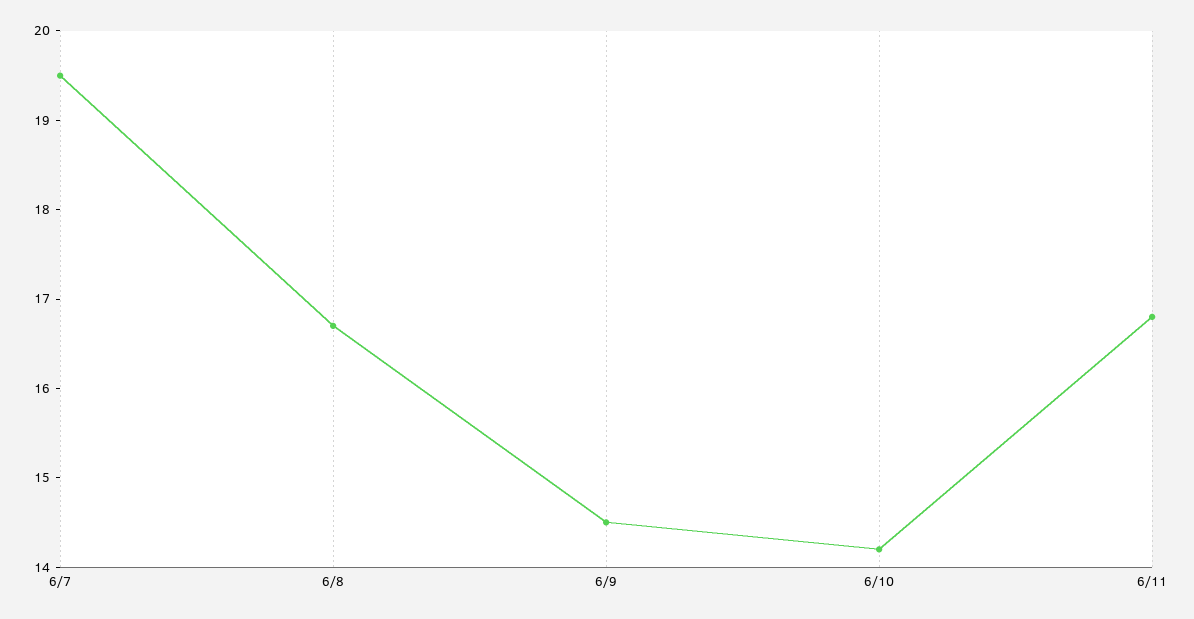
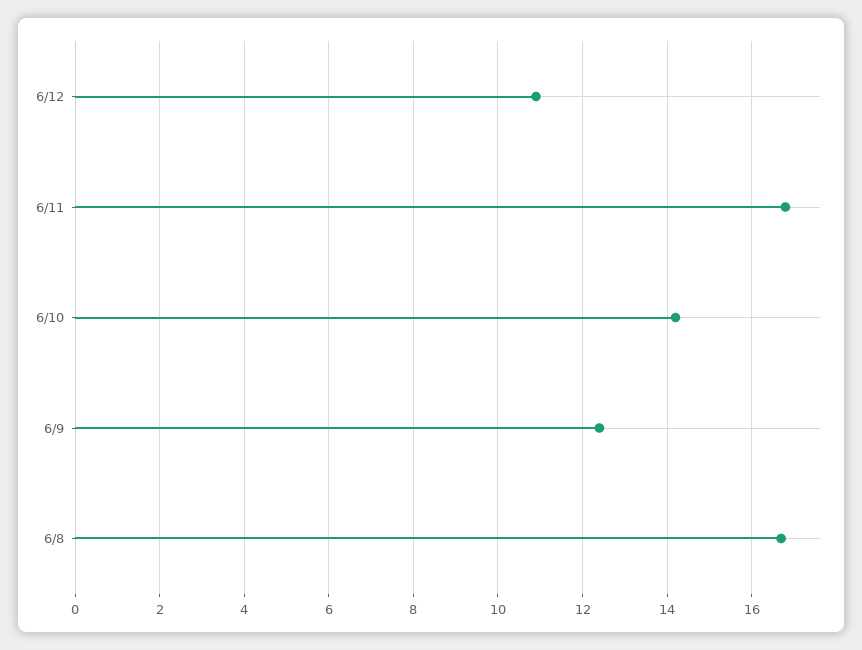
6/7: 19.5 -> none
6/9: 14.5 -> 12.5
6/12: none -> 11

